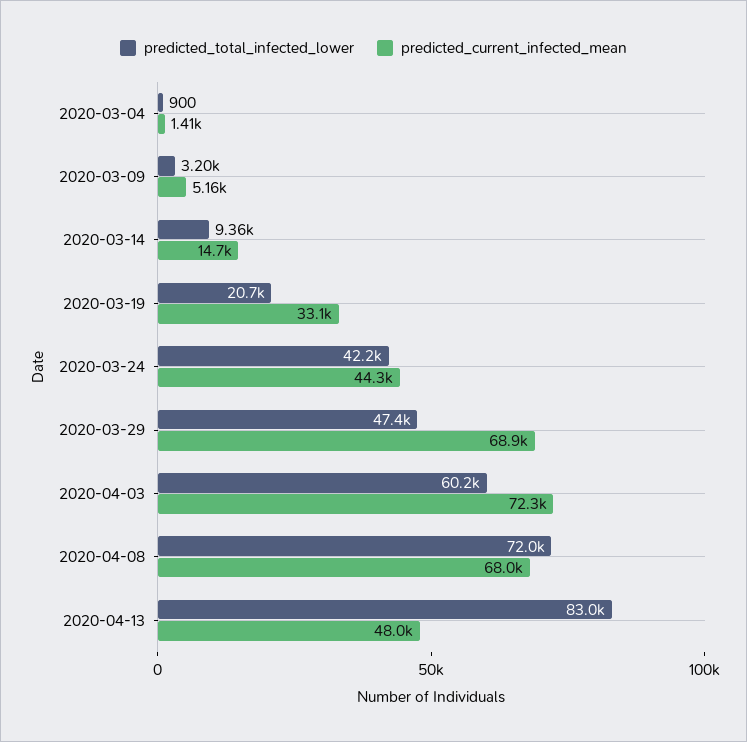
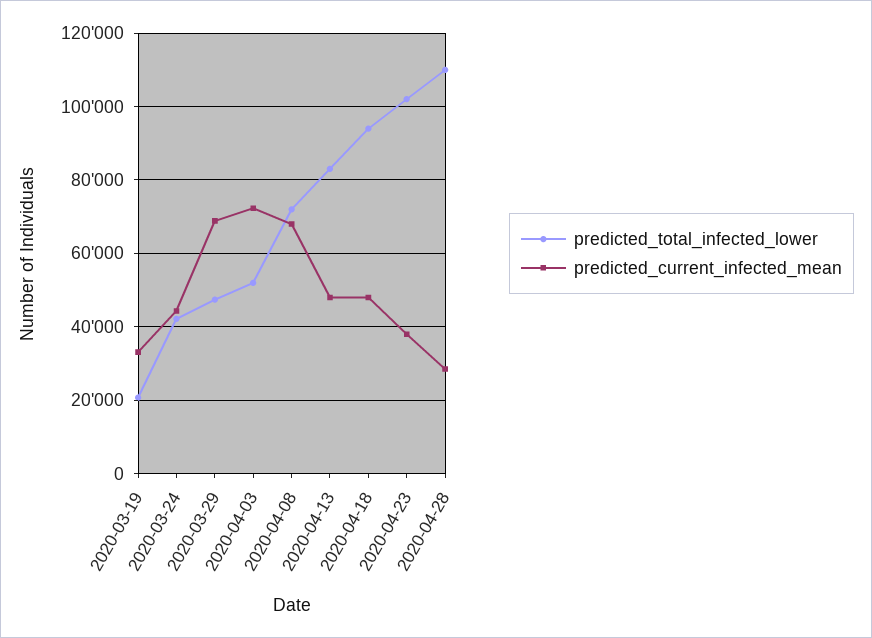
predicted_total_infected_lower, 2020-03-04: 900 -> none
predicted_current_infected_mean, 2020-03-04: 1410 -> none
predicted_total_infected_lower, 2020-03-09: 3200 -> none
predicted_current_infected_mean, 2020-03-09: 5160 -> none
predicted_total_infected_lower, 2020-03-14: 9360 -> none
predicted_current_infected_mean, 2020-03-14: 14700 -> none
predicted_total_infected_lower, 2020-04-03: 60200 -> 52000
predicted_total_infected_lower, 2020-04-18: none -> 94000
predicted_current_infected_mean, 2020-04-18: none -> 48000
predicted_total_infected_lower, 2020-04-23: none -> 102000
predicted_current_infected_mean, 2020-04-23: none -> 38000
predicted_total_infected_lower, 2020-04-28: none -> 110000
predicted_current_infected_mean, 2020-04-28: none -> 28000

